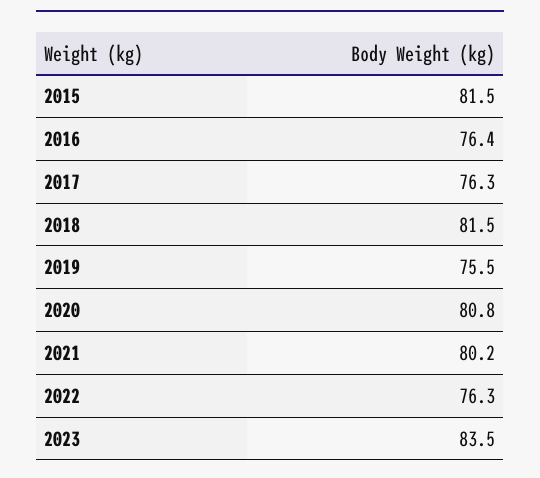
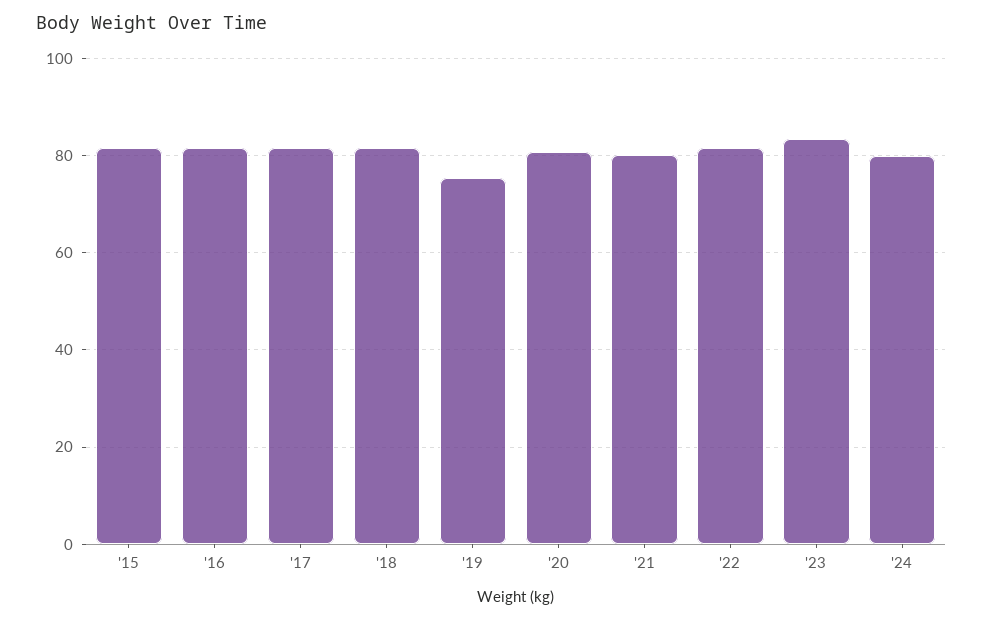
2016: 76.4 -> 82
2017: 76.3 -> 82
2022: 76.3 -> 82
'24: none -> 80

